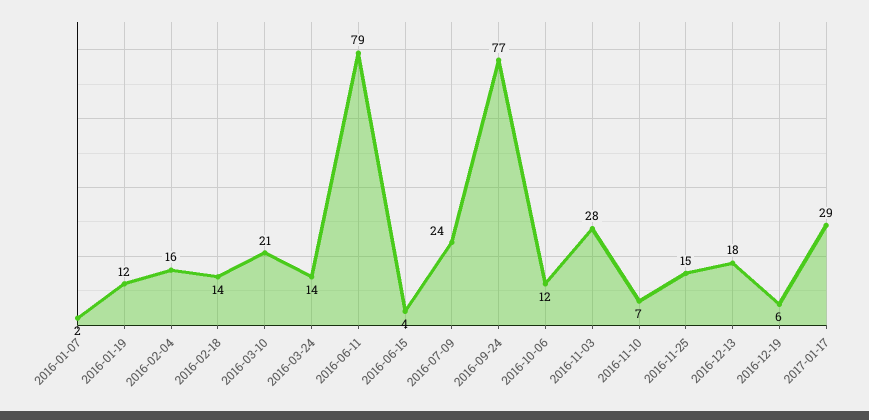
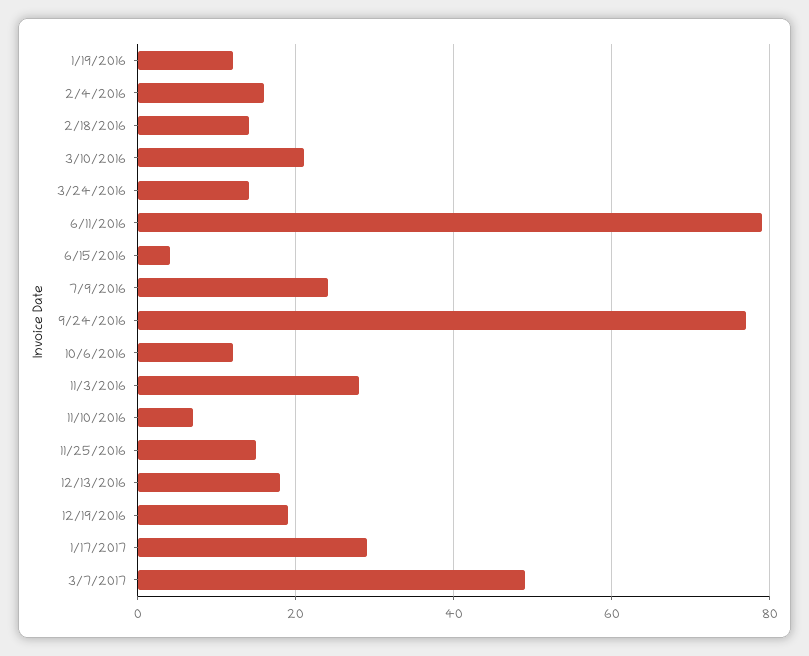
2016-01-07: 2 -> none
2016-12-19: 6 -> 20
3/7/2017: none -> 50

